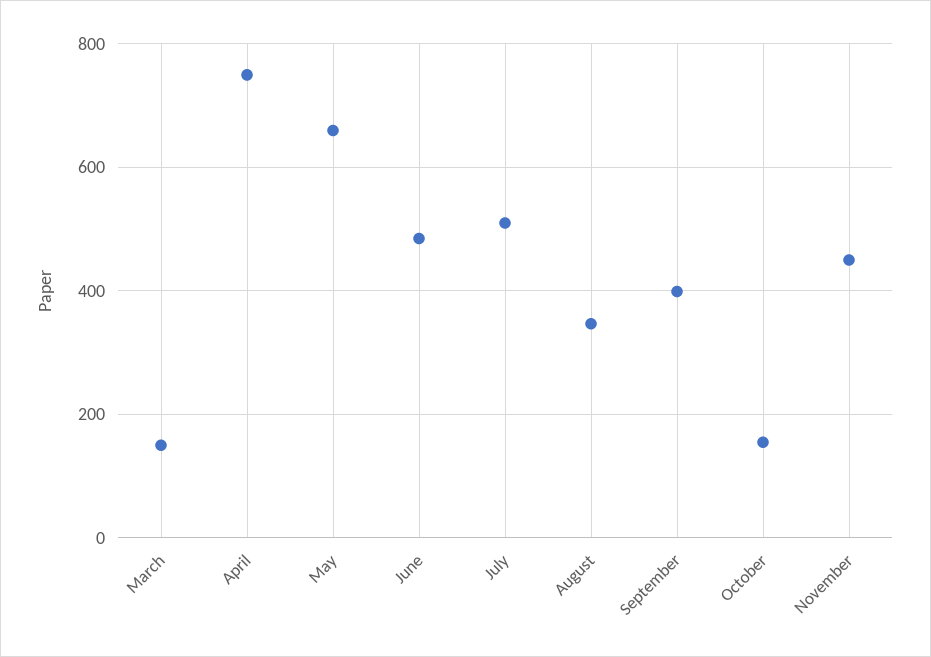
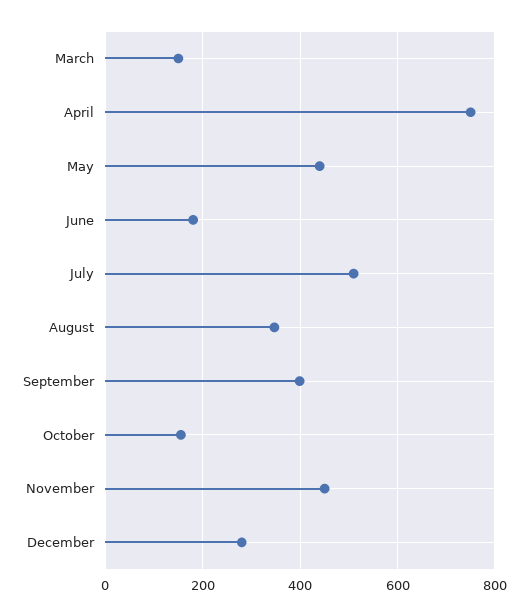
May: 660 -> 440
June: 480 -> 180
December: none -> 280

